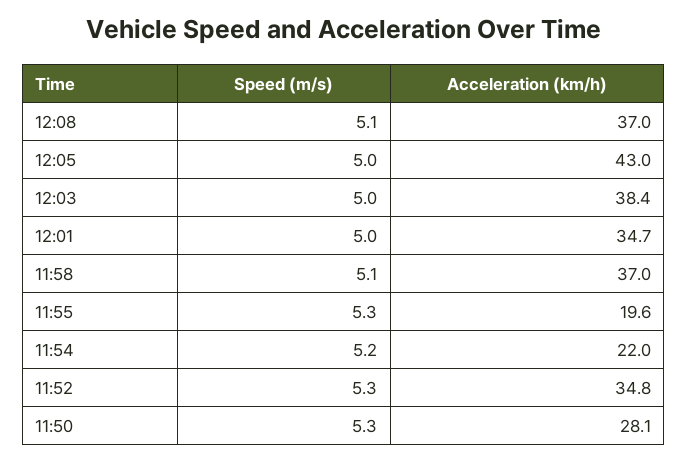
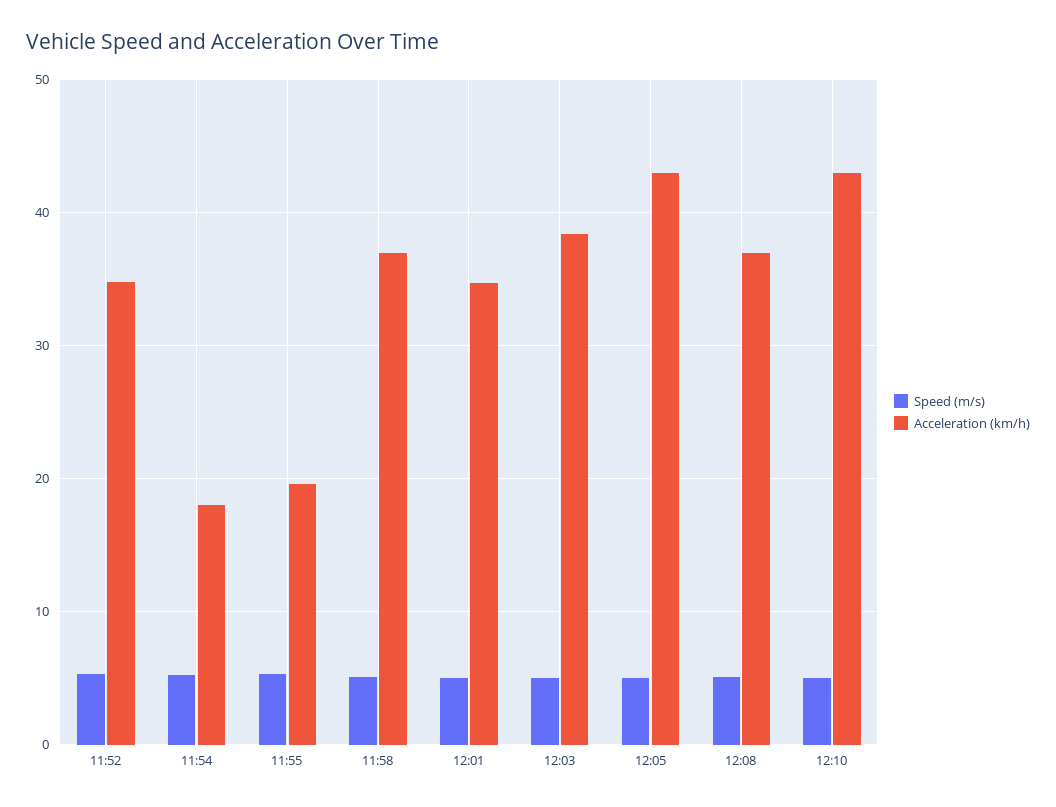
Acceleration (km/h), 11:54: 22 -> 18
Speed (m/s), 11:50: 5.3 -> none
Acceleration (km/h), 11:50: 28.1 -> none
Speed (m/s), 12:10: none -> 5
Acceleration (km/h), 12:10: none -> 43

